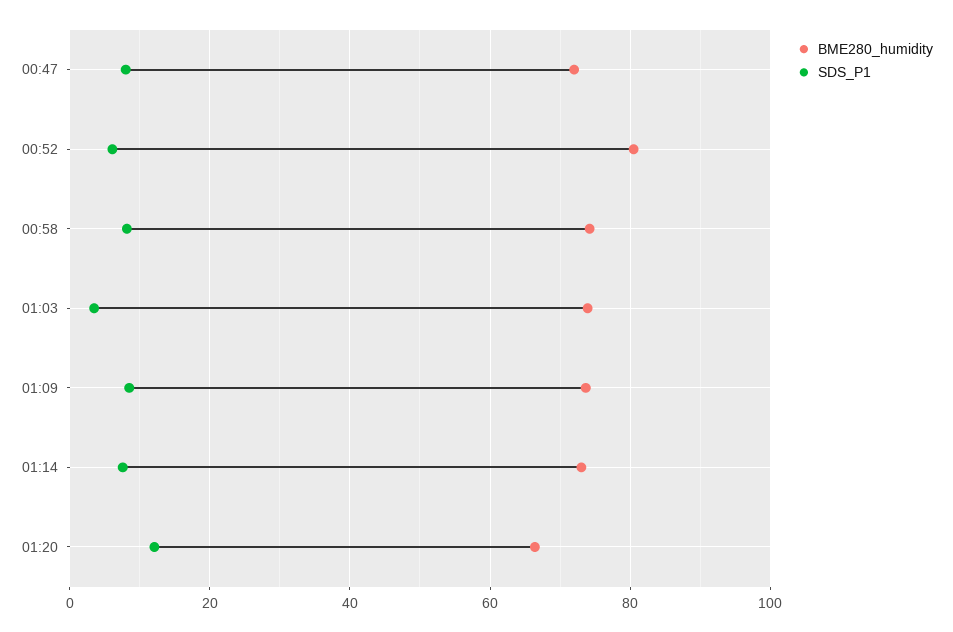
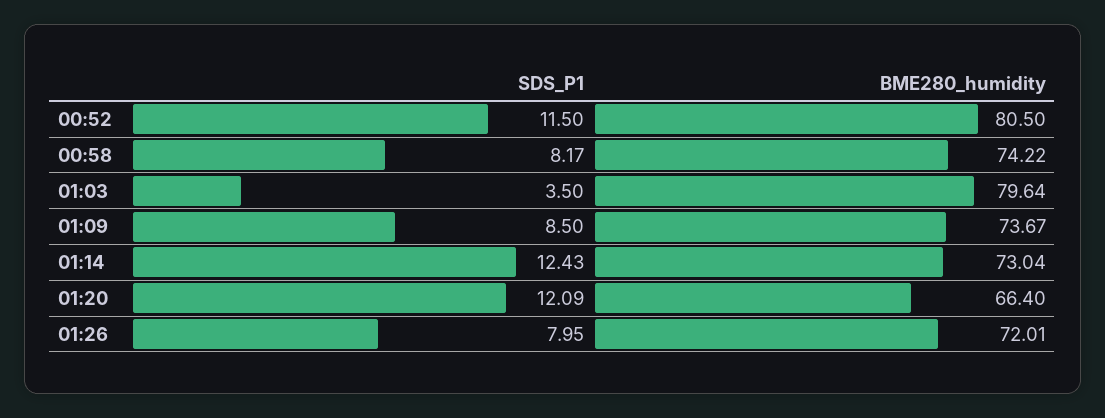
BME280_humidity, 00:47: 72 -> none
SDS_P1, 00:47: 8 -> none
SDS_P1, 00:52: 6 -> 11.5
BME280_humidity, 01:03: 74 -> 79.64
SDS_P1, 01:14: 8 -> 12.43
SDS_P1, 01:26: none -> 7.95
BME280_humidity, 01:26: none -> 72.01

